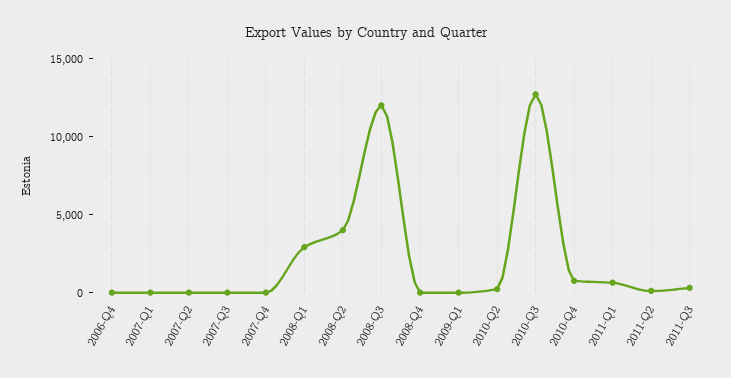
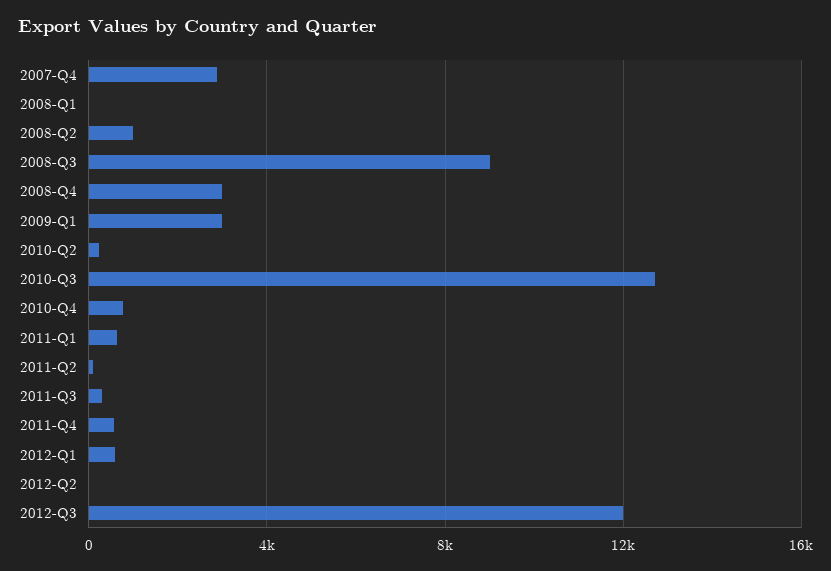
2006-Q4: 0 -> none
2007-Q1: 0 -> none
2007-Q2: 0 -> none
2007-Q3: 0 -> none
2007-Q4: 0 -> 3000
2008-Q1: 3000 -> 0
2008-Q2: 4000 -> 1000
2008-Q3: 12000 -> 9000
2008-Q4: 0 -> 3000
2009-Q1: 0 -> 3000
2011-Q4: none -> 500
2012-Q1: none -> 500
2012-Q2: none -> 0
2012-Q3: none -> 12000

